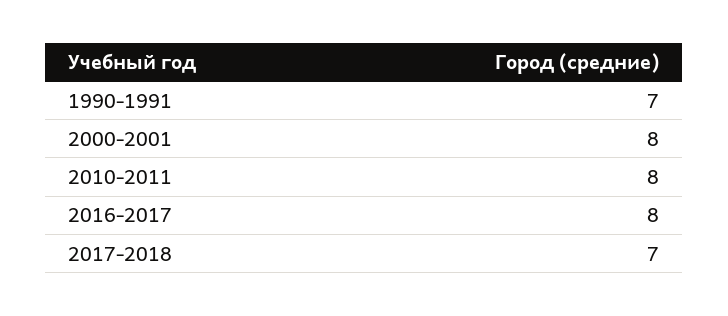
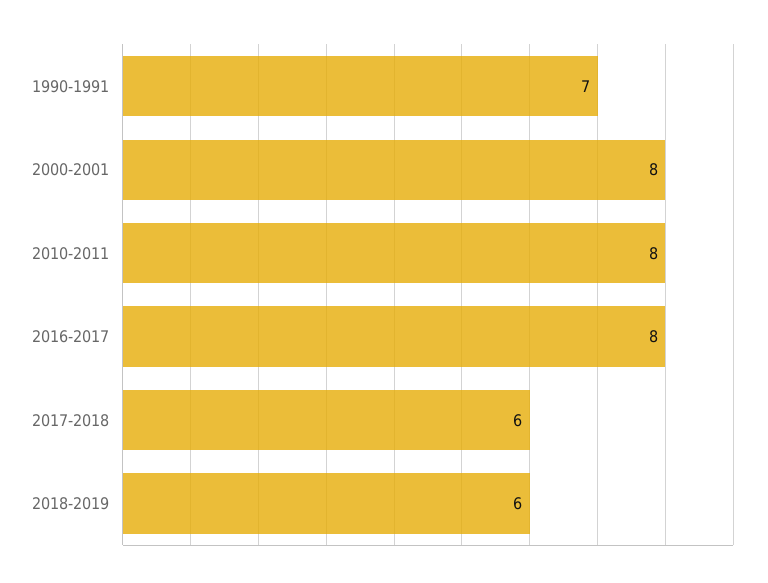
2017-2018: 7 -> 6
2018-2019: none -> 6

